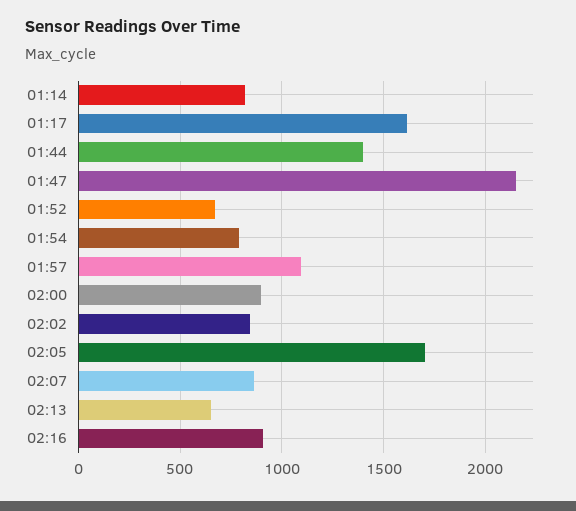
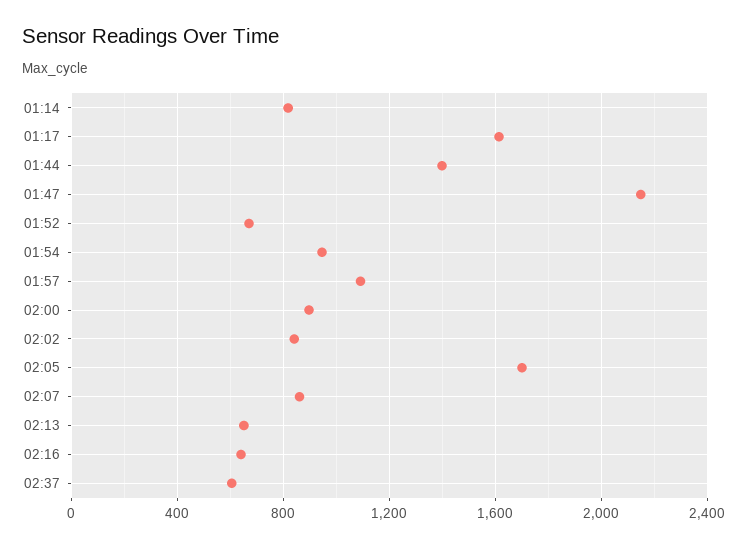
01:54: 800 -> 950
02:16: 900 -> 650
02:37: none -> 600

